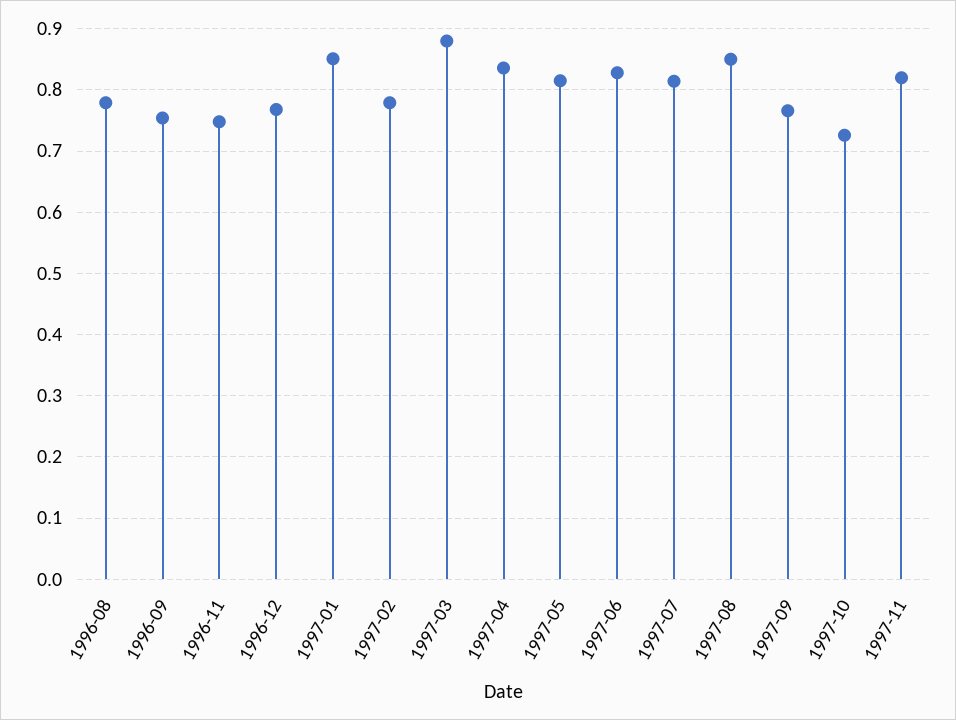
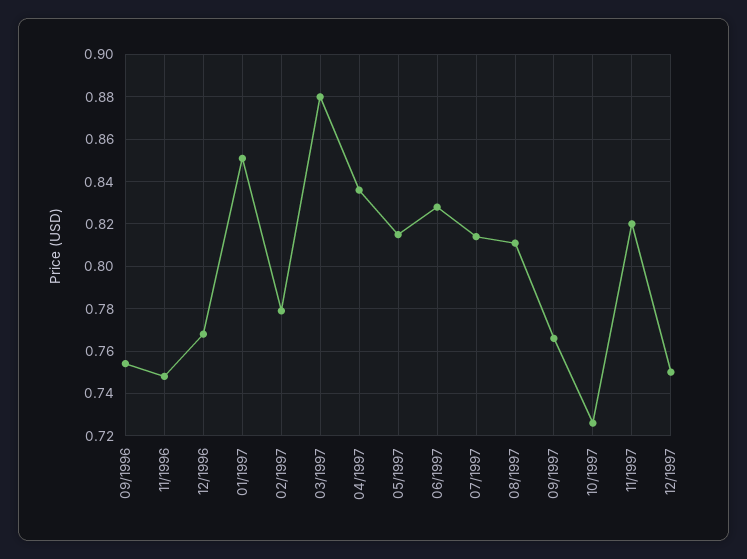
1996-08: 0.78 -> none
1997-08: 0.85 -> 0.81
12/1997: none -> 0.75

